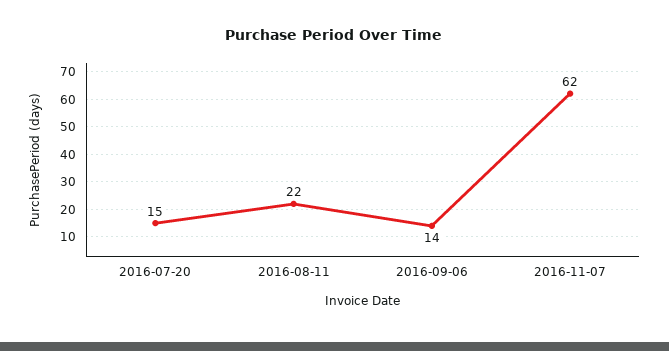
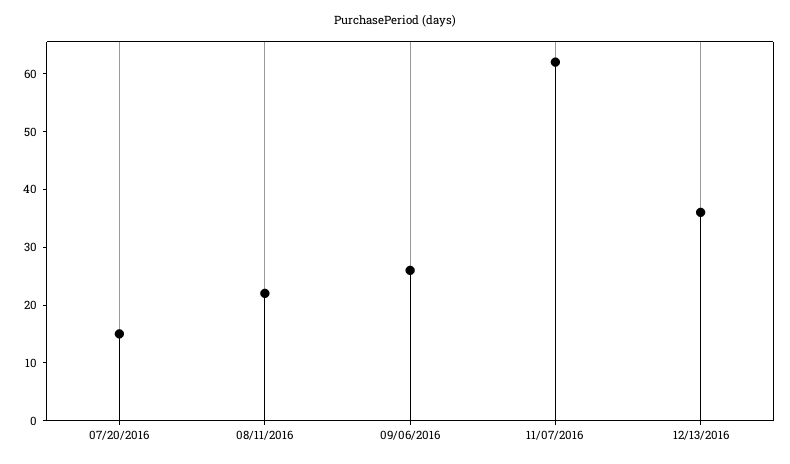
2016-09-06: 14 -> 25
12/13/2016: none -> 35

